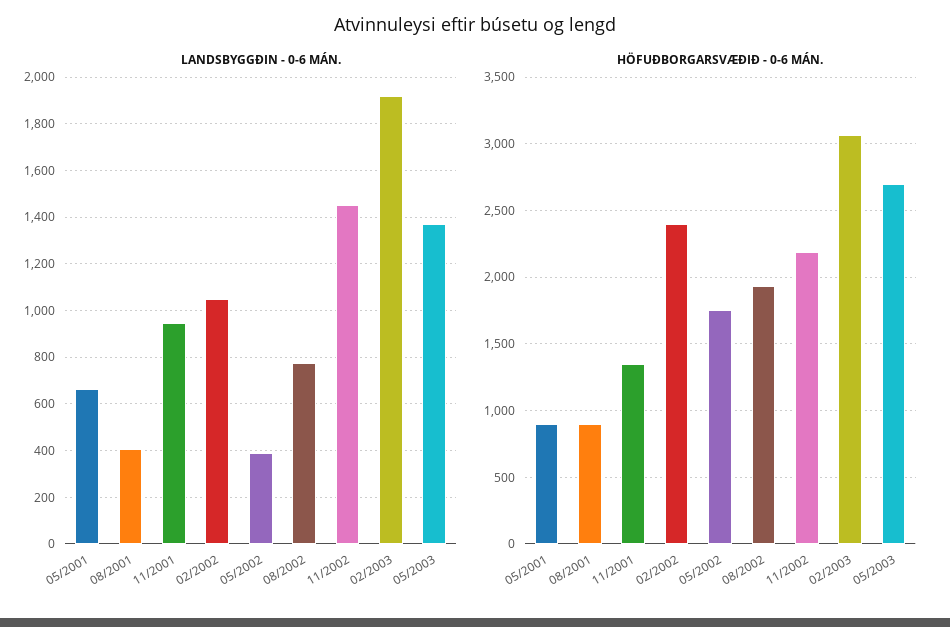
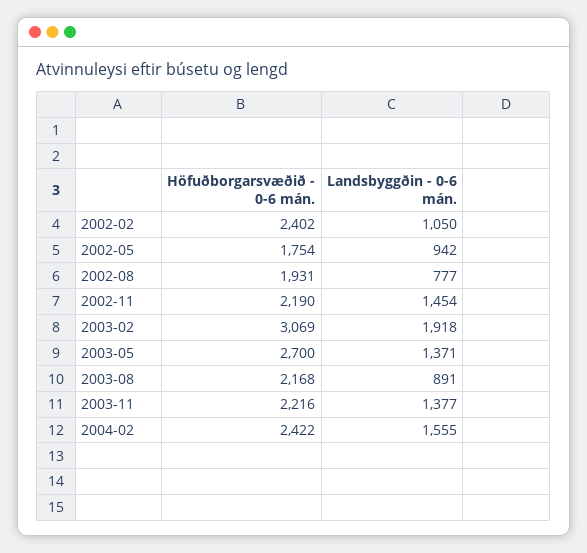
LANDSBYGGÐIN - 0-6 MÁN., 05/2001: 650 -> none
LANDSBYGGÐIN - 0-6 MÁN., 08/2001: 400 -> none
LANDSBYGGÐIN - 0-6 MÁN., 11/2001: 950 -> none
LANDSBYGGÐIN - 0-6 MÁN., 05/2002: 400 -> 942
HÖFUÐBORGARSVÆÐIÐ - 0-6 MÁN., 05/2001: 900 -> none
HÖFUÐBORGARSVÆÐIÐ - 0-6 MÁN., 08/2001: 900 -> none
HÖFUÐBORGARSVÆÐIÐ - 0-6 MÁN., 11/2001: 1350 -> none
HÖFUÐBORGARSVÆÐIÐ - 0-6 MÁN., 2003-08: none -> 2168
LANDSBYGGÐIN - 0-6 MÁN., 2003-08: none -> 891
HÖFUÐBORGARSVÆÐIÐ - 0-6 MÁN., 2003-11: none -> 2216
LANDSBYGGÐIN - 0-6 MÁN., 2003-11: none -> 1377
HÖFUÐBORGARSVÆÐIÐ - 0-6 MÁN., 2004-02: none -> 2422
LANDSBYGGÐIN - 0-6 MÁN., 2004-02: none -> 1555

